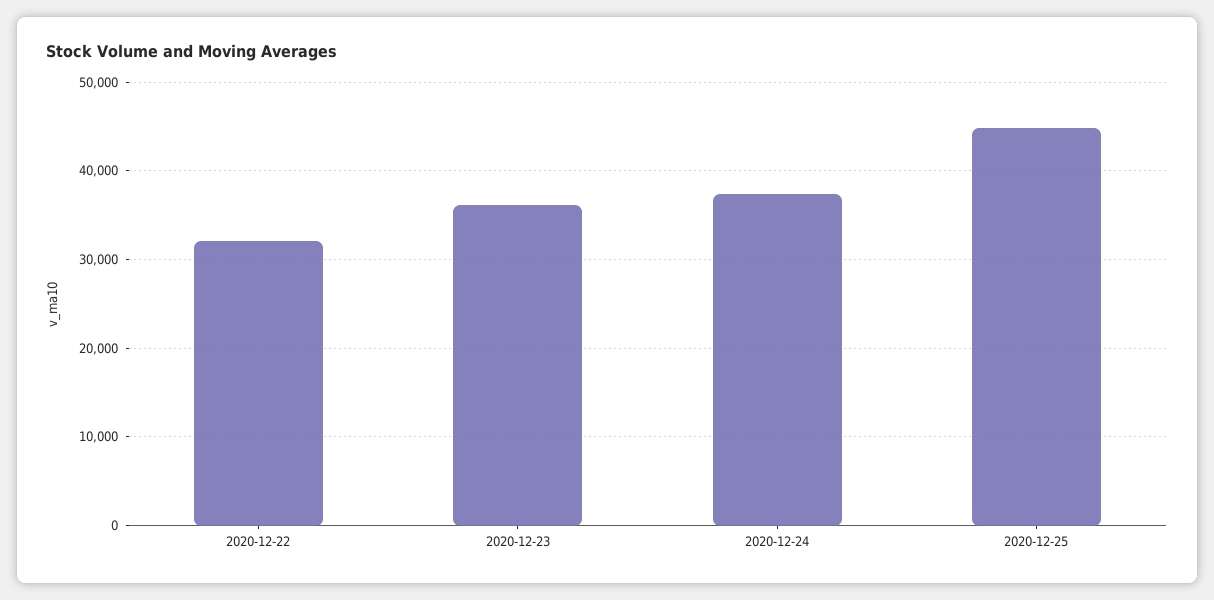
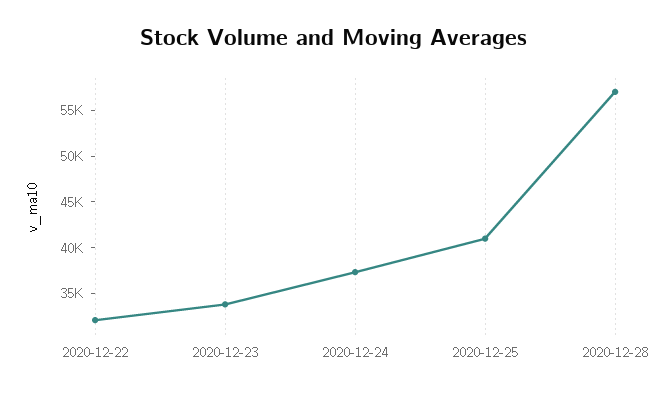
2020-12-23: 36000 -> 34000
2020-12-25: 45000 -> 41000
2020-12-28: none -> 57000

